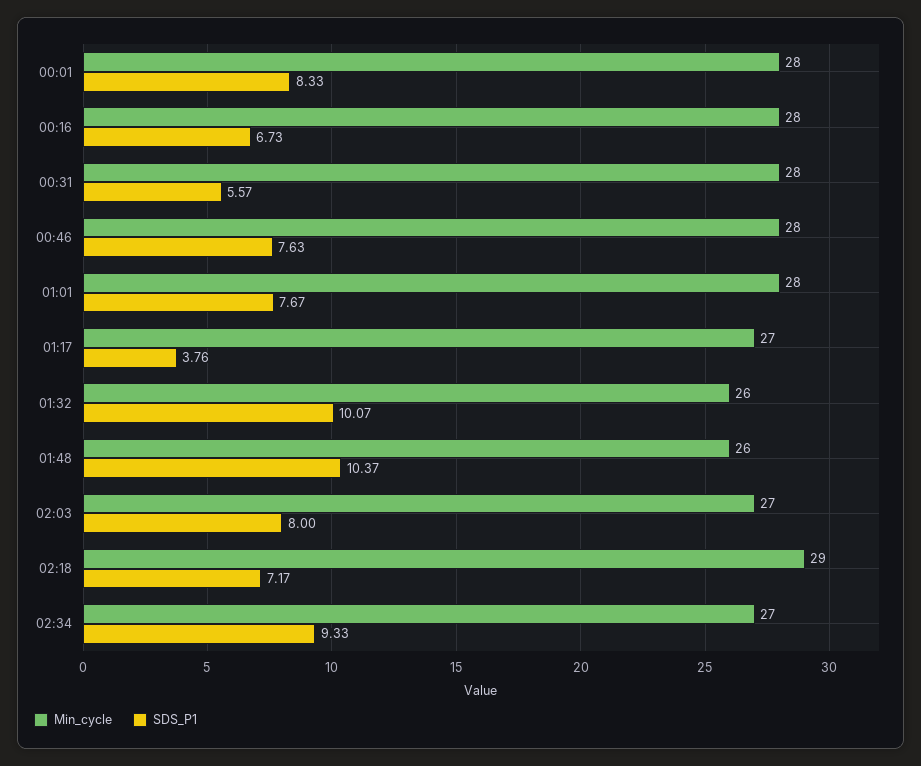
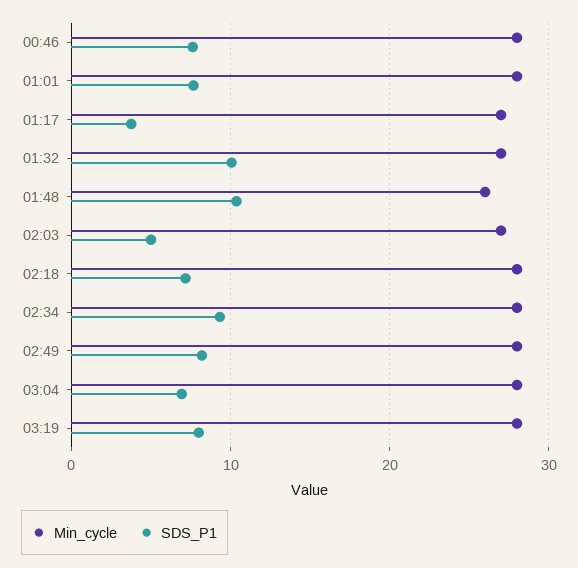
Min_cycle, 00:01: 28 -> none
SDS_P1, 00:01: 8.33 -> none
Min_cycle, 00:16: 28 -> none
SDS_P1, 00:16: 6.73 -> none
Min_cycle, 00:31: 28 -> none
SDS_P1, 00:31: 5.57 -> none
Min_cycle, 01:32: 26 -> 27
SDS_P1, 02:03: 8 -> 5
Min_cycle, 02:18: 29 -> 28
Min_cycle, 02:34: 27 -> 28
Min_cycle, 02:49: none -> 28
SDS_P1, 02:49: none -> 8
Min_cycle, 03:04: none -> 28
SDS_P1, 03:04: none -> 7
Min_cycle, 03:19: none -> 28
SDS_P1, 03:19: none -> 8

